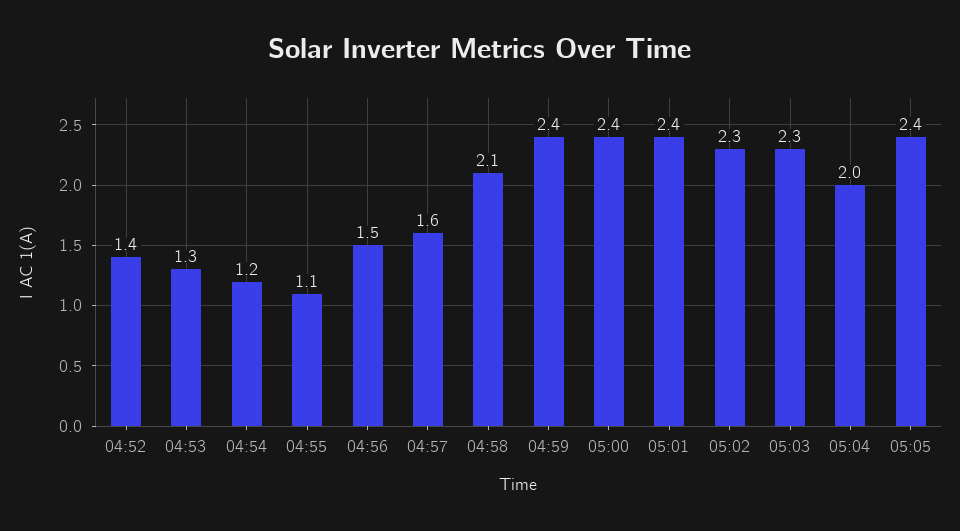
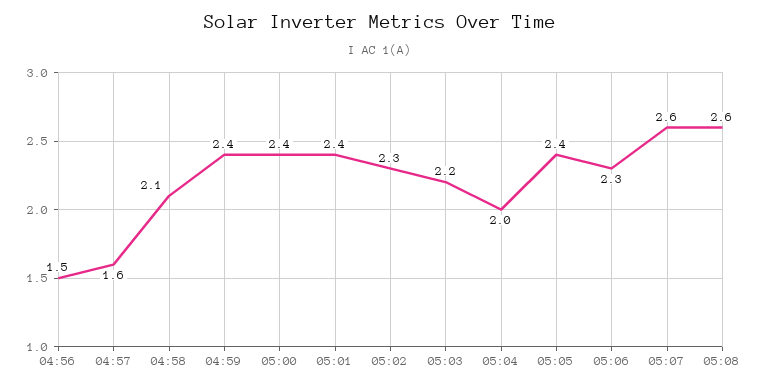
04:52: 1.4 -> none
04:53: 1.3 -> none
04:54: 1.2 -> none
04:55: 1.1 -> none
05:03: 2.3 -> 2.2
05:06: none -> 2.3
05:07: none -> 2.6
05:08: none -> 2.6

